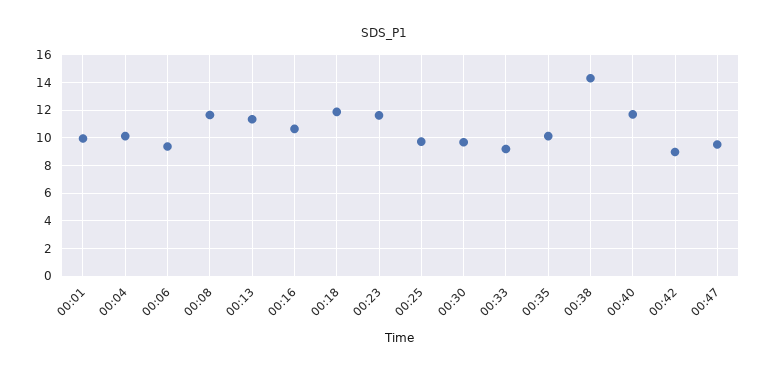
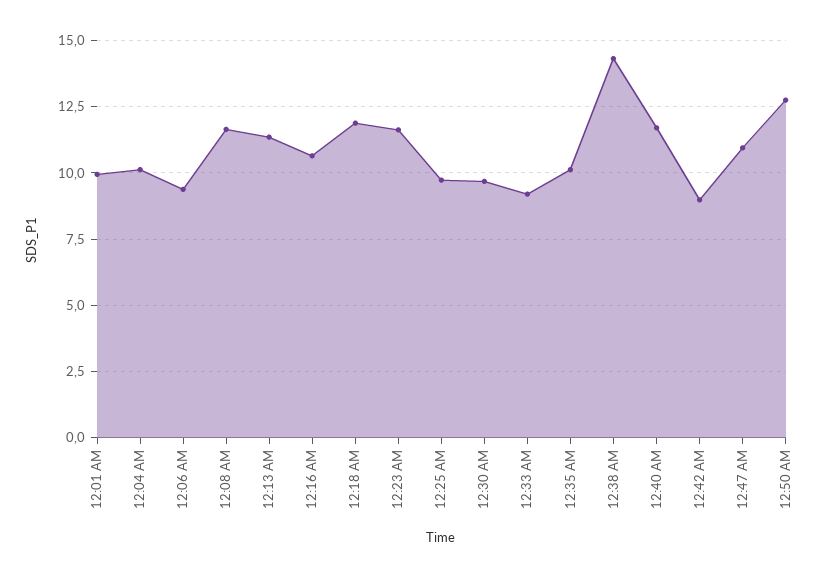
00:47: 9.5 -> 11
12:50 AM: none -> 12.75

